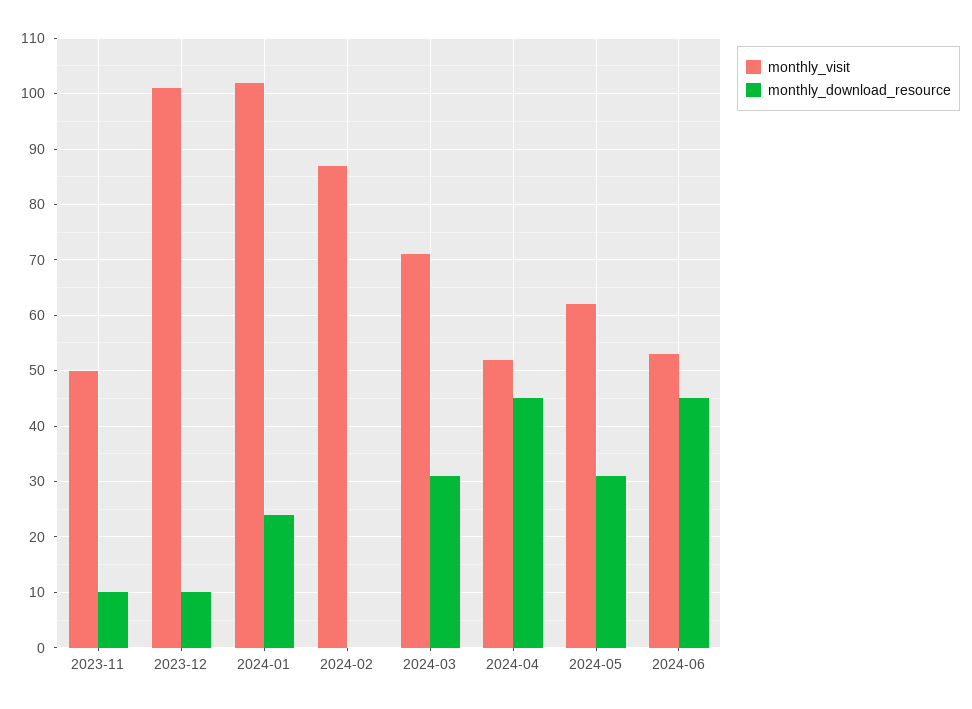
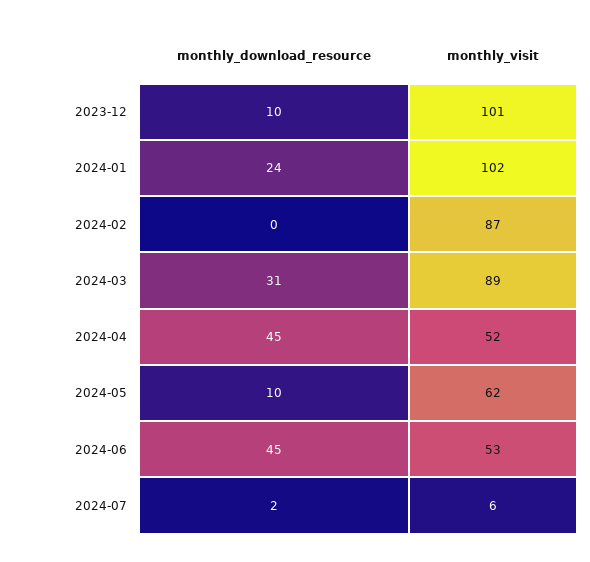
monthly_visit, 2023-11: 50 -> none
monthly_download_resource, 2023-11: 10 -> none
monthly_visit, 2024-03: 70 -> 89
monthly_download_resource, 2024-05: 30 -> 10
monthly_download_resource, 2024-07: none -> 2
monthly_visit, 2024-07: none -> 6

